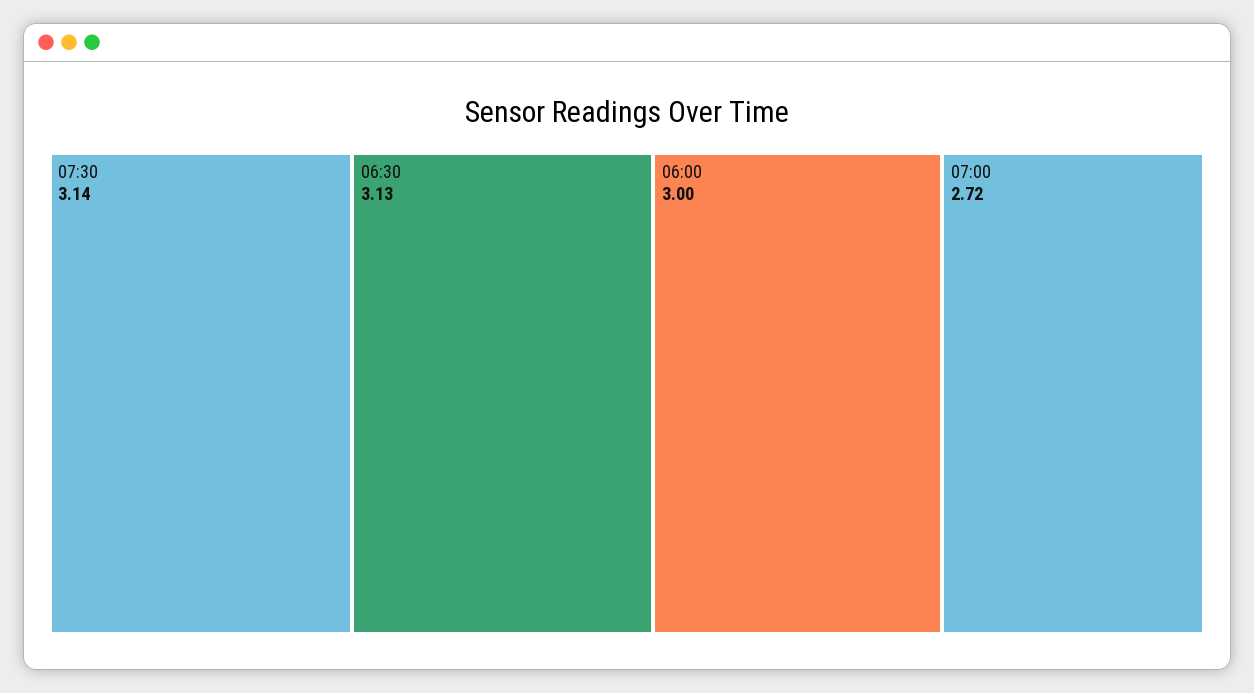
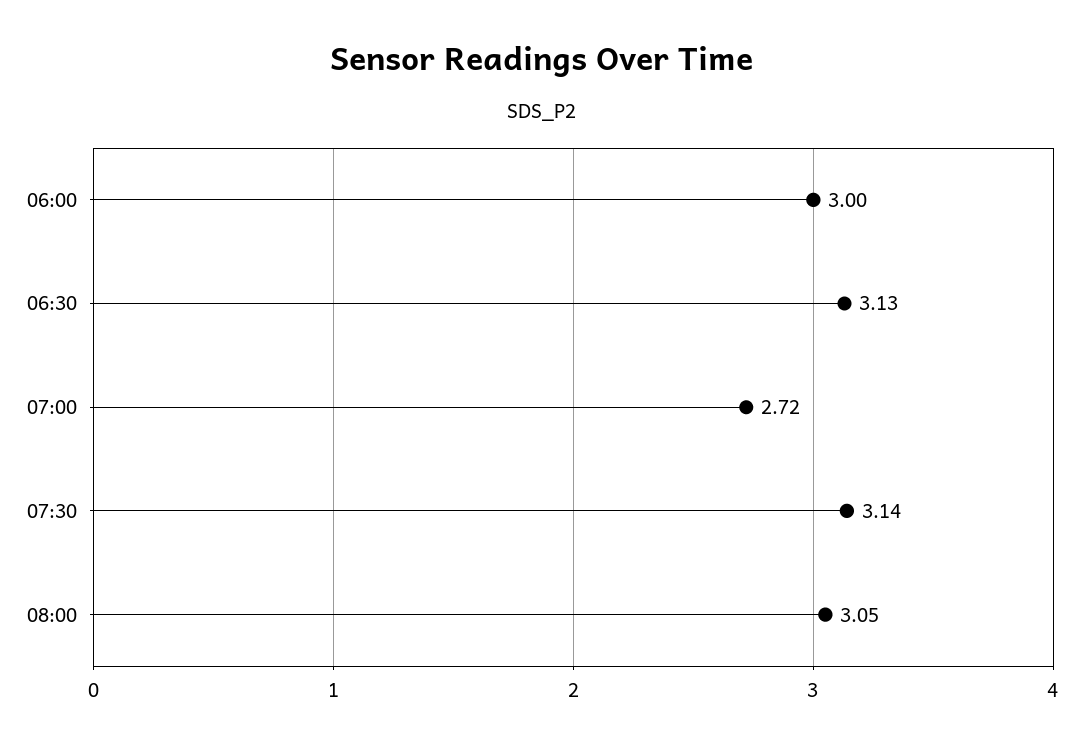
08:00: none -> 3.05

